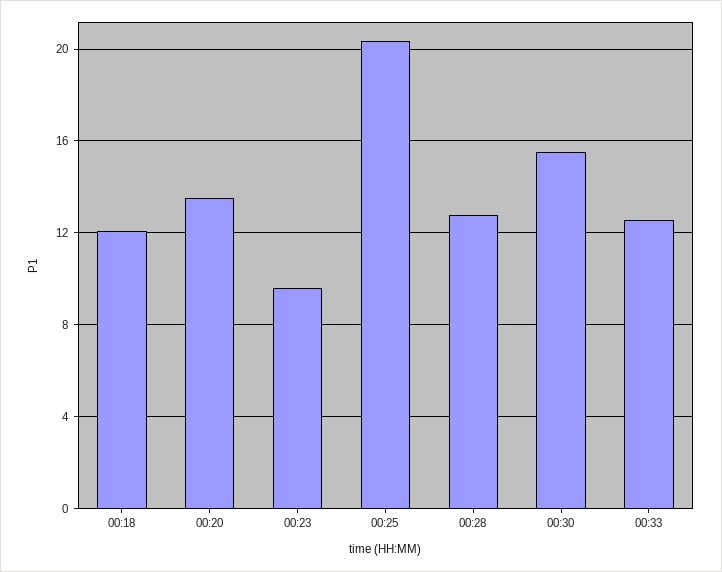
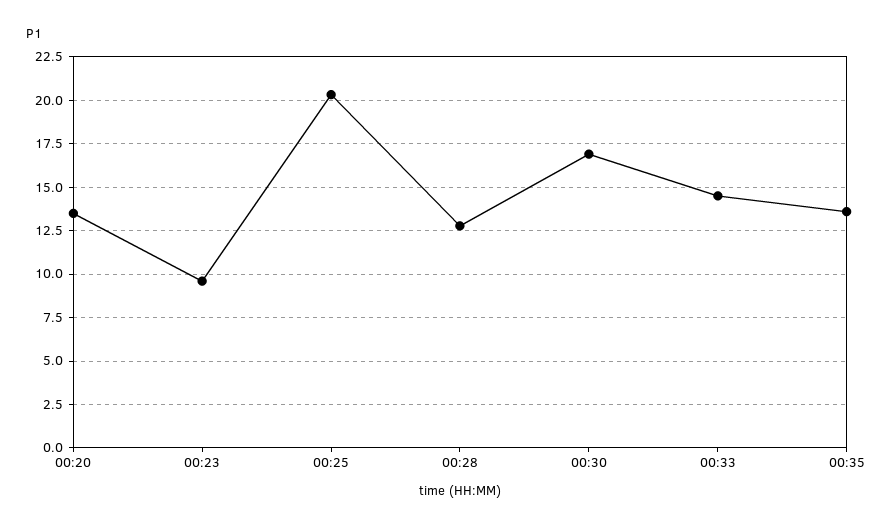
00:18: 12 -> none
00:30: 15.5 -> 17
00:33: 12.5 -> 14.5
00:35: none -> 13.5

